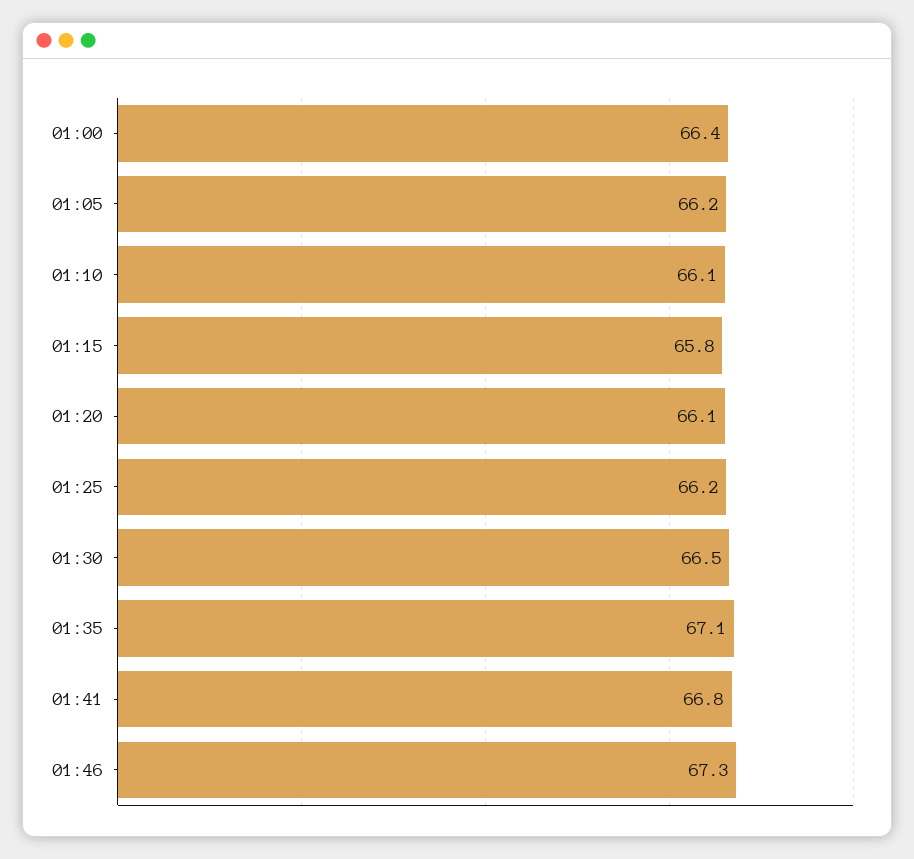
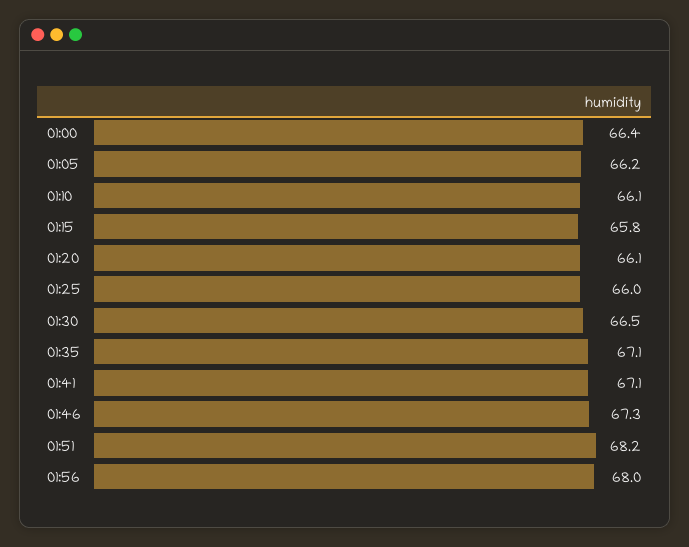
01:25: 66.2 -> 66
01:41: 66.8 -> 67.1
01:51: none -> 68.2
01:56: none -> 68

